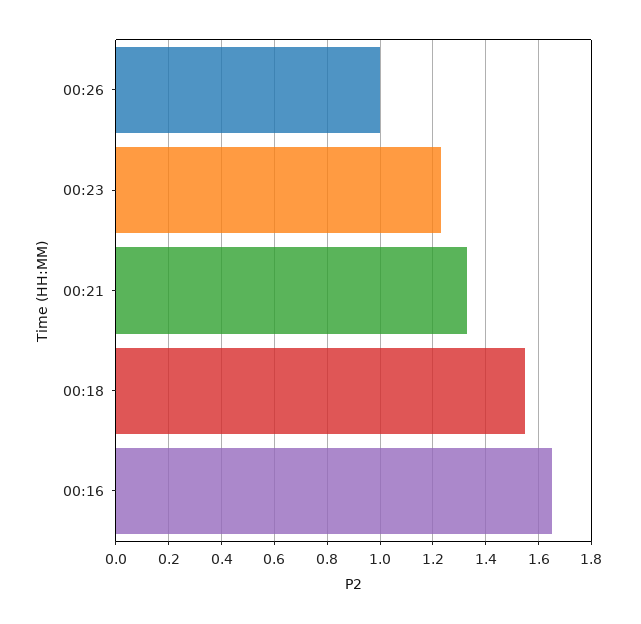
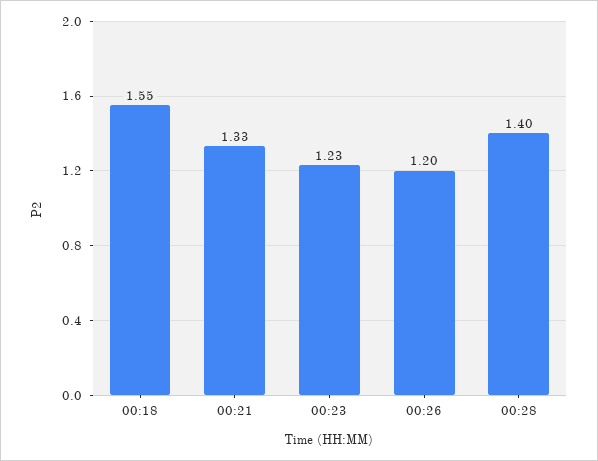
00:26: 1 -> 1.2
00:16: 1.65 -> none
00:28: none -> 1.4

